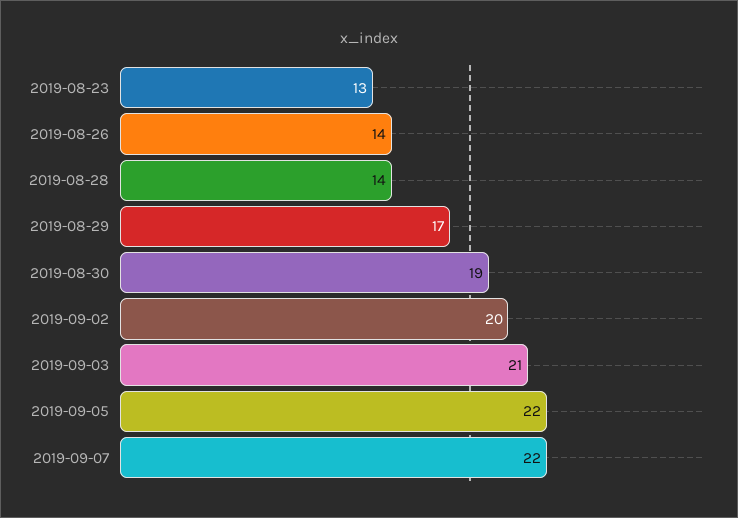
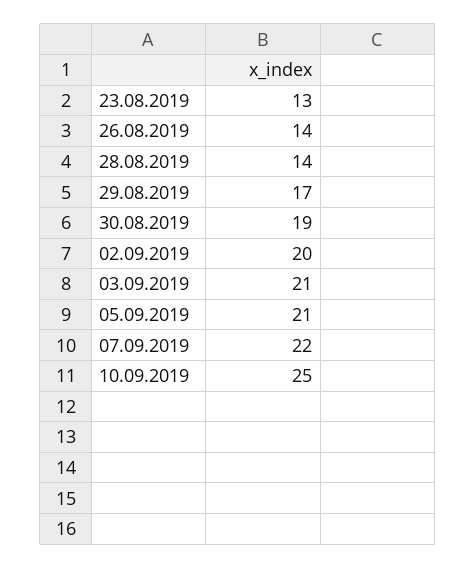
2019-09-05: 22 -> 21
10.09.2019: none -> 25

